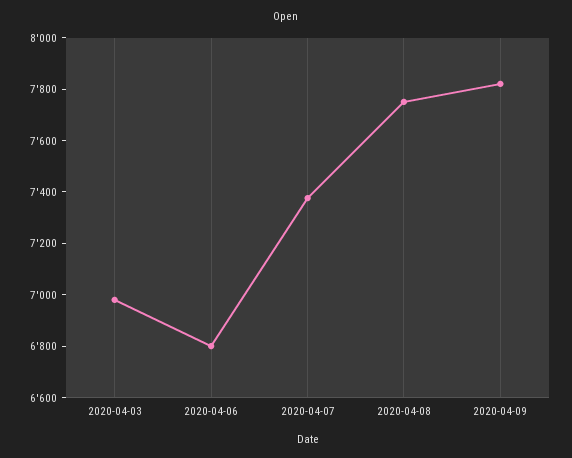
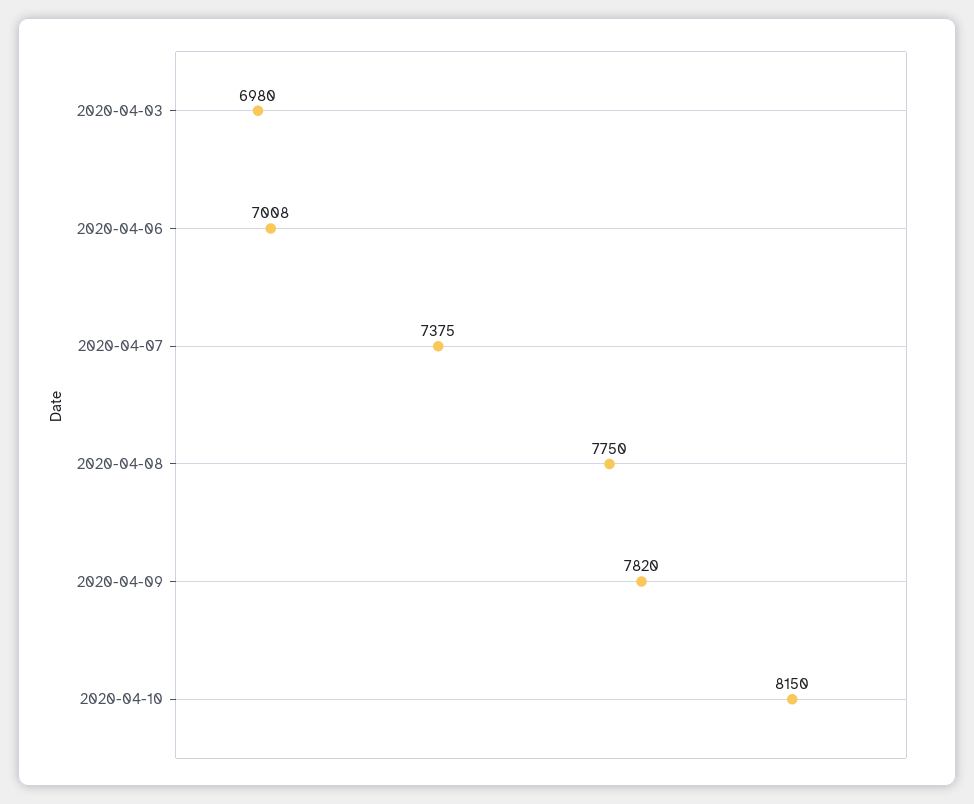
2020-04-06: 6800 -> 7008
2020-04-10: none -> 8150

